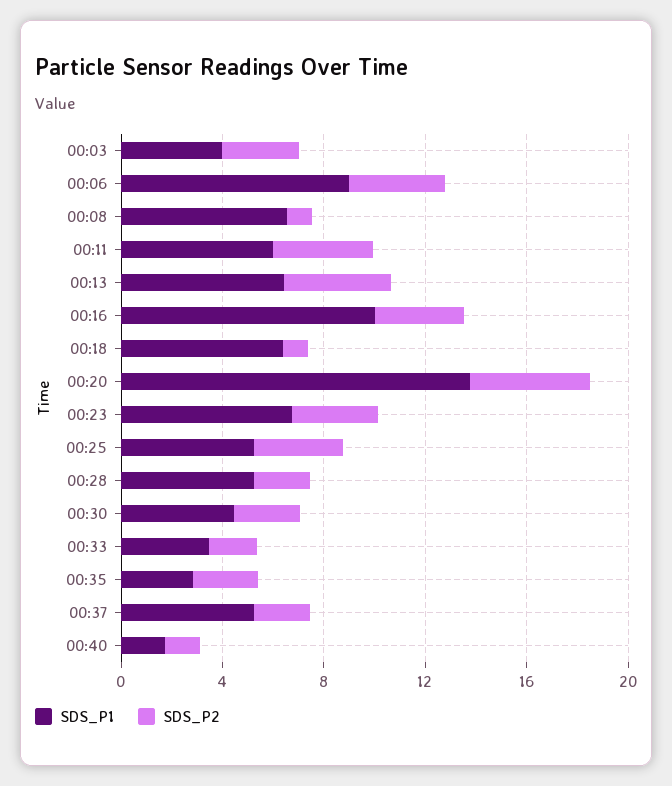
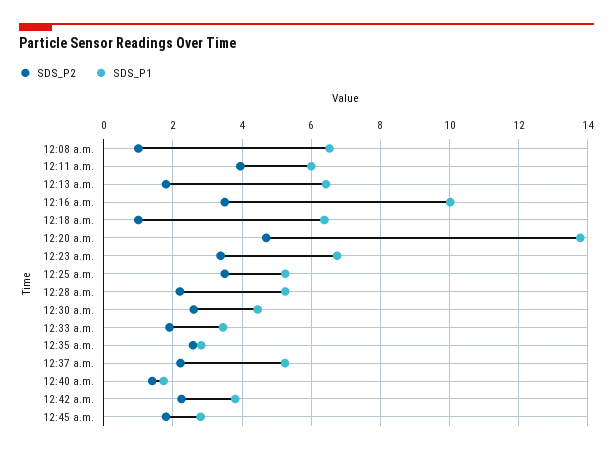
SDS_P1, 00:03: 4 -> none
SDS_P2, 00:03: 3 -> none
SDS_P1, 00:06: 9 -> none
SDS_P2, 00:06: 4 -> none
SDS_P2, 00:13: 4 -> 1.8
SDS_P2, 12:42 a.m.: none -> 2.2
SDS_P1, 12:42 a.m.: none -> 3.8
SDS_P2, 12:45 a.m.: none -> 1.8
SDS_P1, 12:45 a.m.: none -> 2.8

